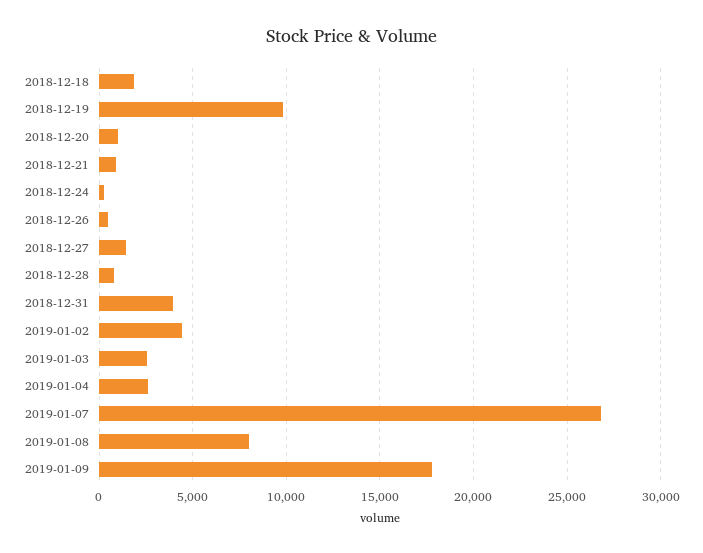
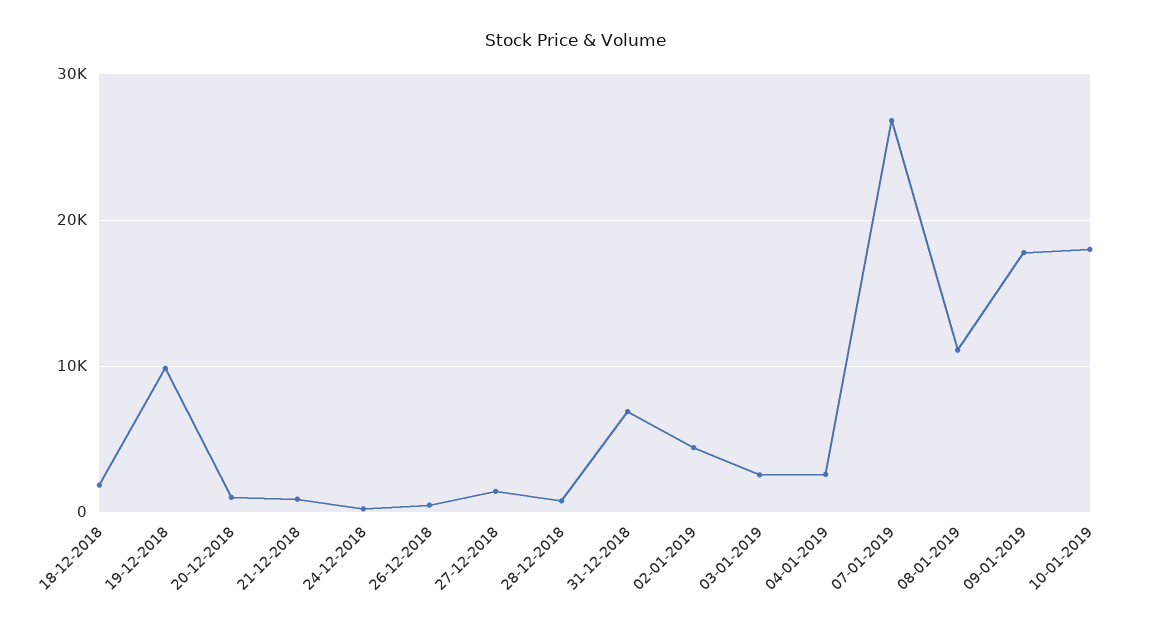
2018-12-31: 4000 -> 7000
2019-01-08: 8000 -> 11000
10-01-2019: none -> 18000

